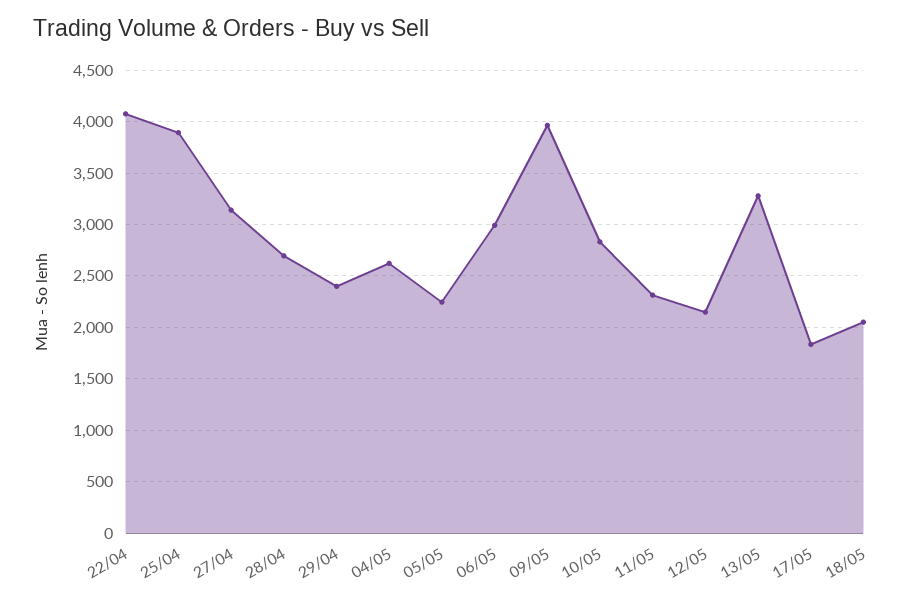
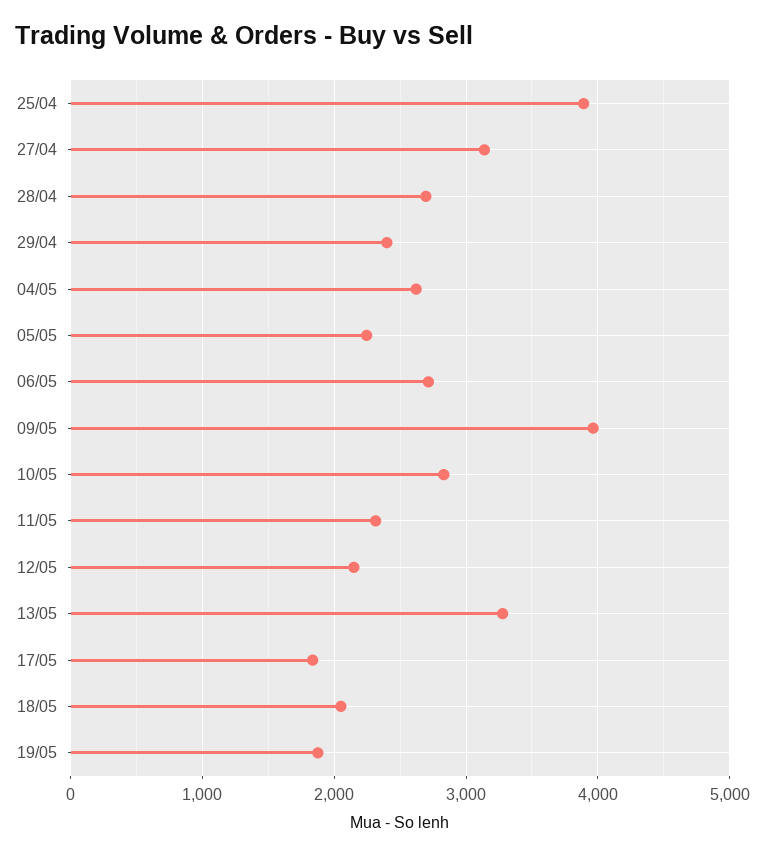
22/04: 4100 -> none
06/05: 3000 -> 2700
19/05: none -> 1900

